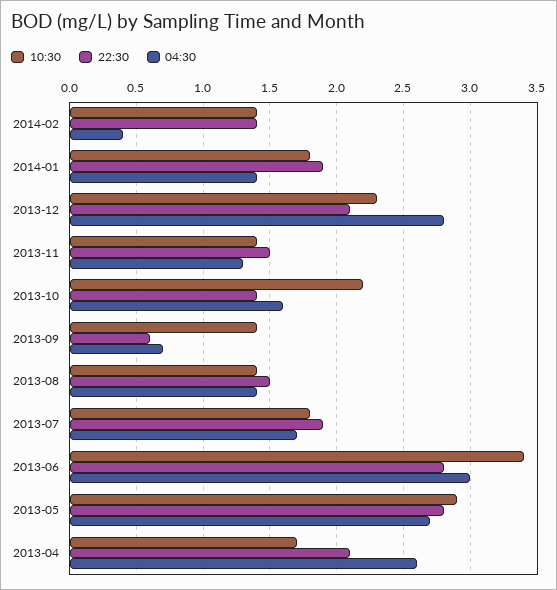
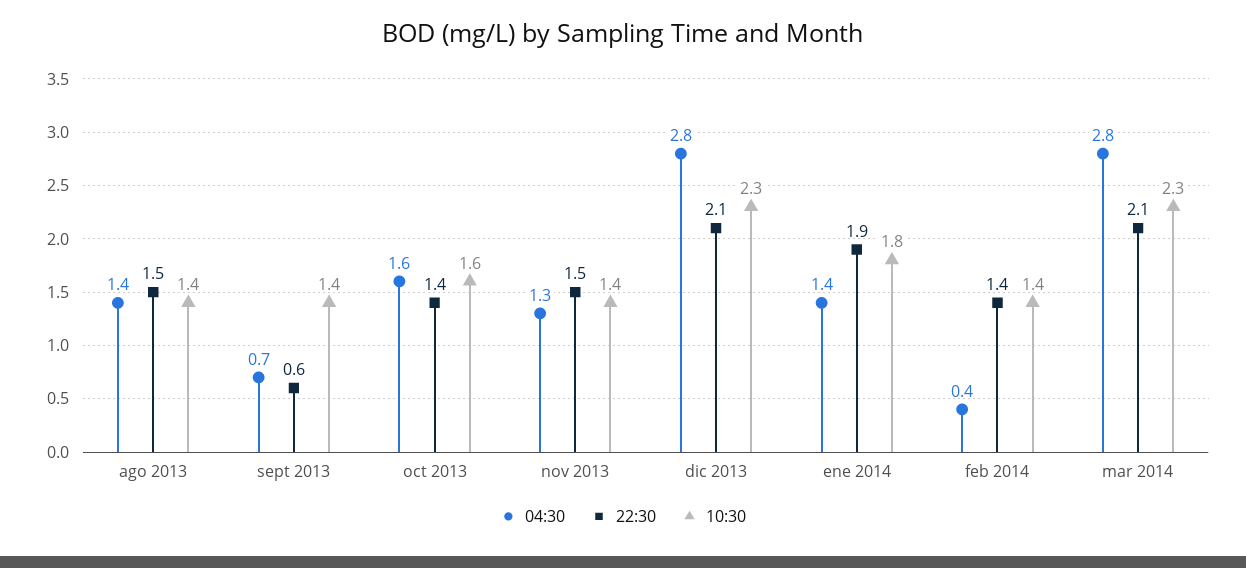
10:30, 2013-10: 2.2 -> 1.6
10:30, 2013-07: 1.8 -> none
22:30, 2013-07: 1.9 -> none
04:30, 2013-07: 1.7 -> none
10:30, 2013-06: 3.4 -> none
22:30, 2013-06: 2.8 -> none
04:30, 2013-06: 3 -> none
10:30, 2013-05: 2.9 -> none
22:30, 2013-05: 2.8 -> none
04:30, 2013-05: 2.7 -> none
10:30, 2013-04: 1.7 -> none
22:30, 2013-04: 2.1 -> none
04:30, 2013-04: 2.6 -> none
04:30, mar 2014: none -> 2.8
22:30, mar 2014: none -> 2.1
10:30, mar 2014: none -> 2.3

